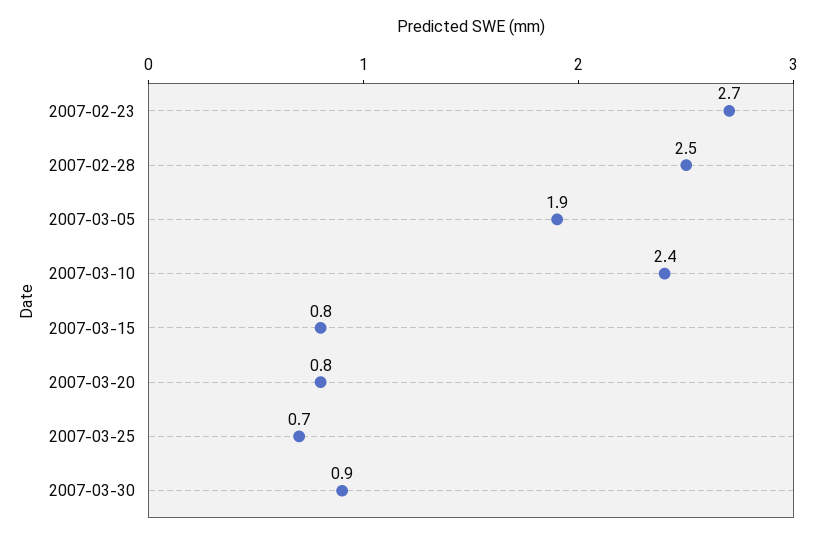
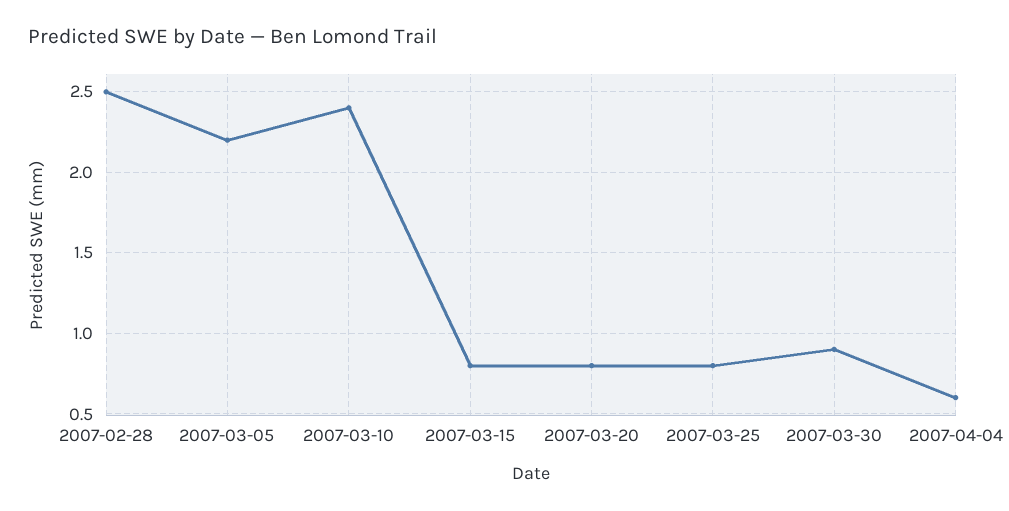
2007-02-23: 2.7 -> none
2007-03-05: 1.9 -> 2.2
2007-03-25: 0.7 -> 0.8
2007-04-04: none -> 0.6

